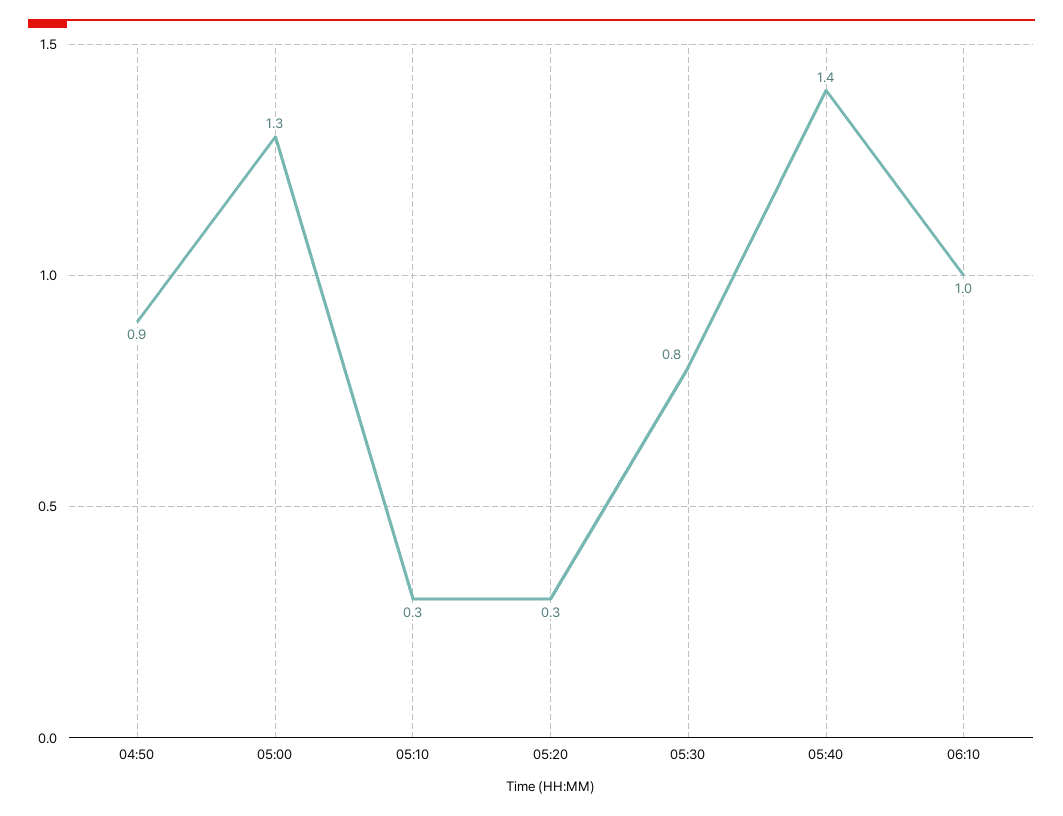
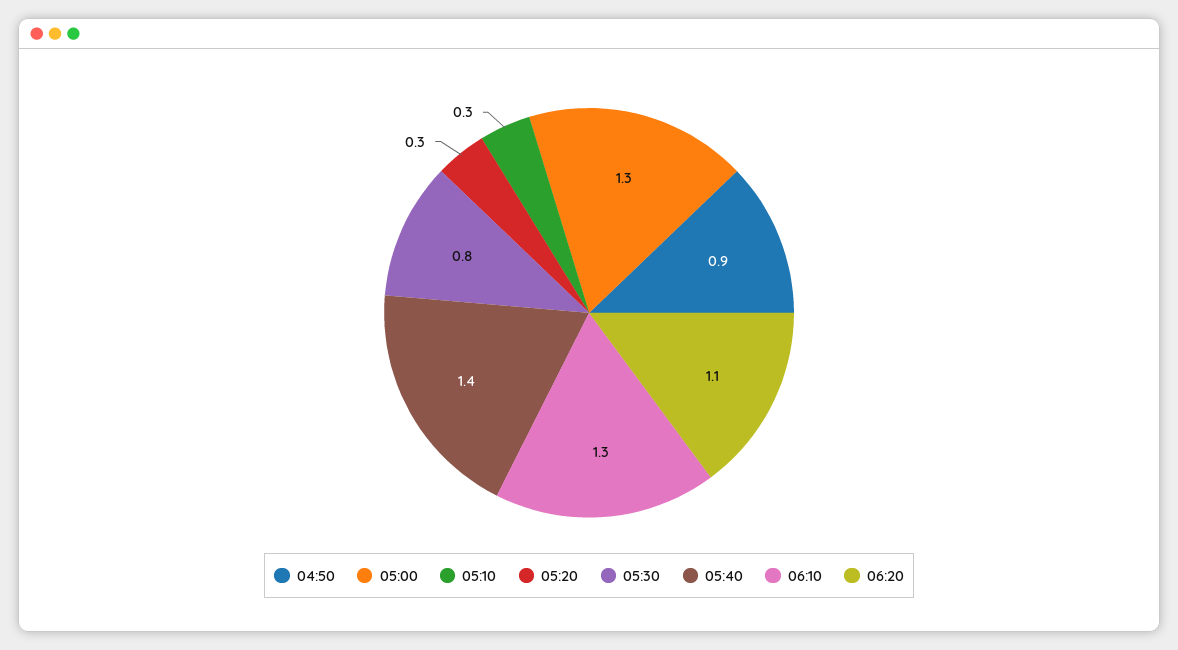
06:10: 1 -> 1.3
06:20: none -> 1.1

